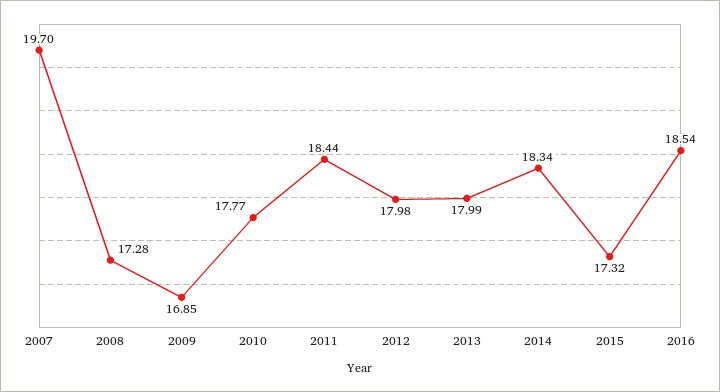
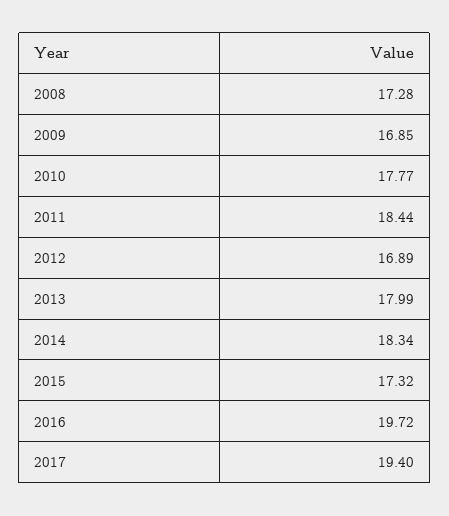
2007: 19.7 -> none
2012: 17.98 -> 16.89
2016: 18.54 -> 19.72
2017: none -> 19.4

